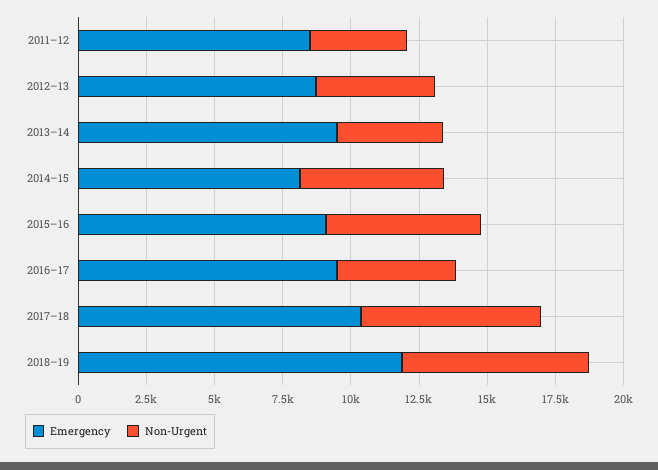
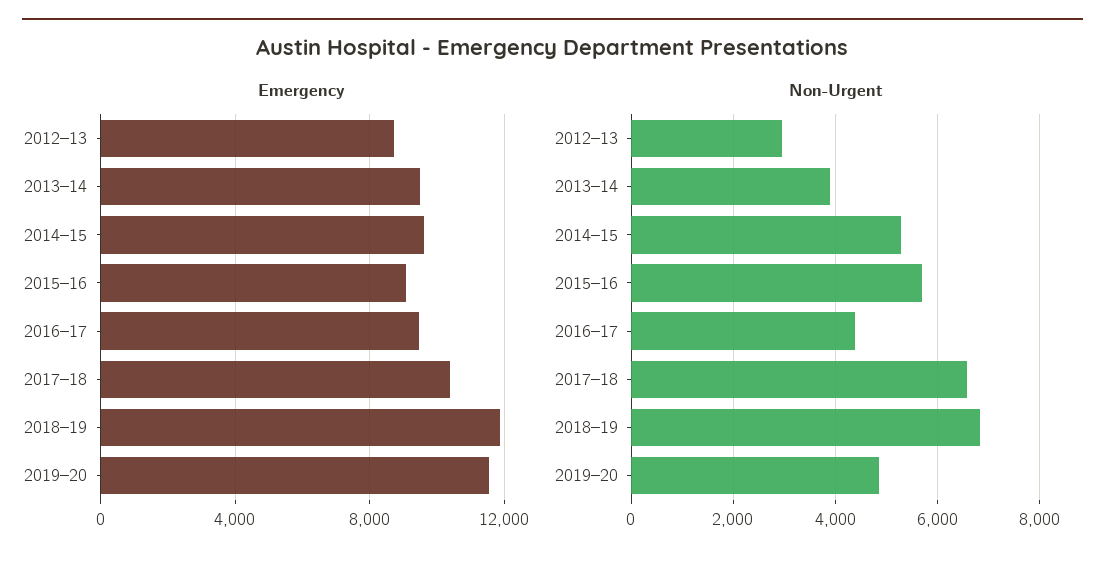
Emergency, 2011–12: 8500 -> none
Non-Urgent, 2011–12: 3500 -> none
Non-Urgent, 2012–13: 4500 -> 3000
Emergency, 2014–15: 8000 -> 9500
Emergency, 2019–20: none -> 11500
Non-Urgent, 2019–20: none -> 4800

